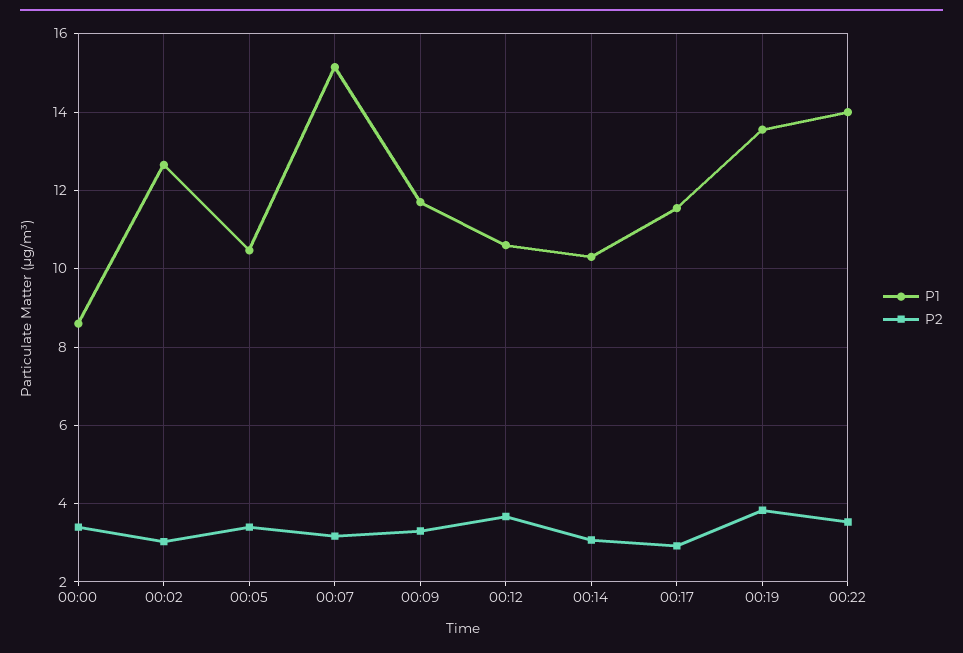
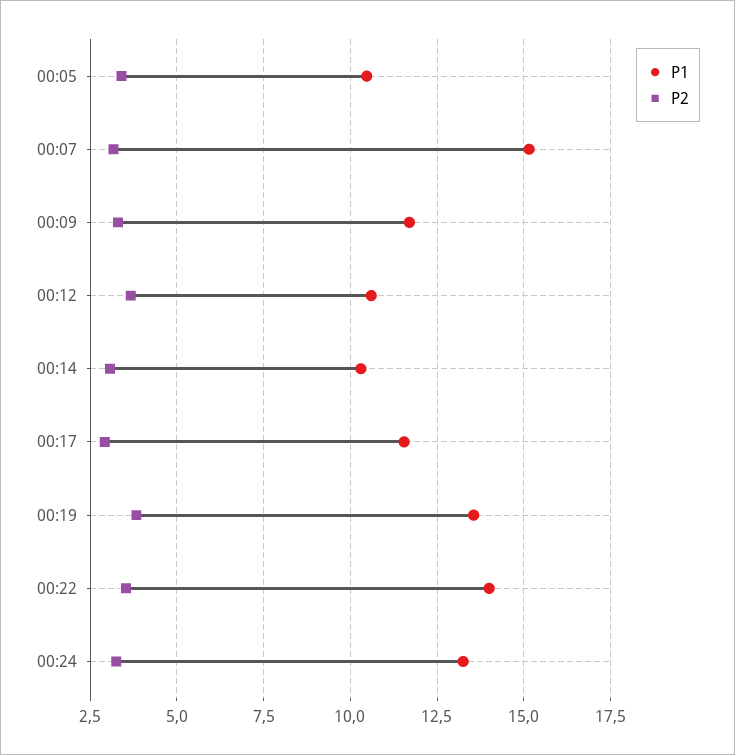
P1, 00:00: 8.6 -> none
P2, 00:00: 3.4 -> none
P1, 00:02: 12.6 -> none
P2, 00:02: 3 -> none
P1, 00:24: none -> 13.25
P2, 00:24: none -> 3.25

